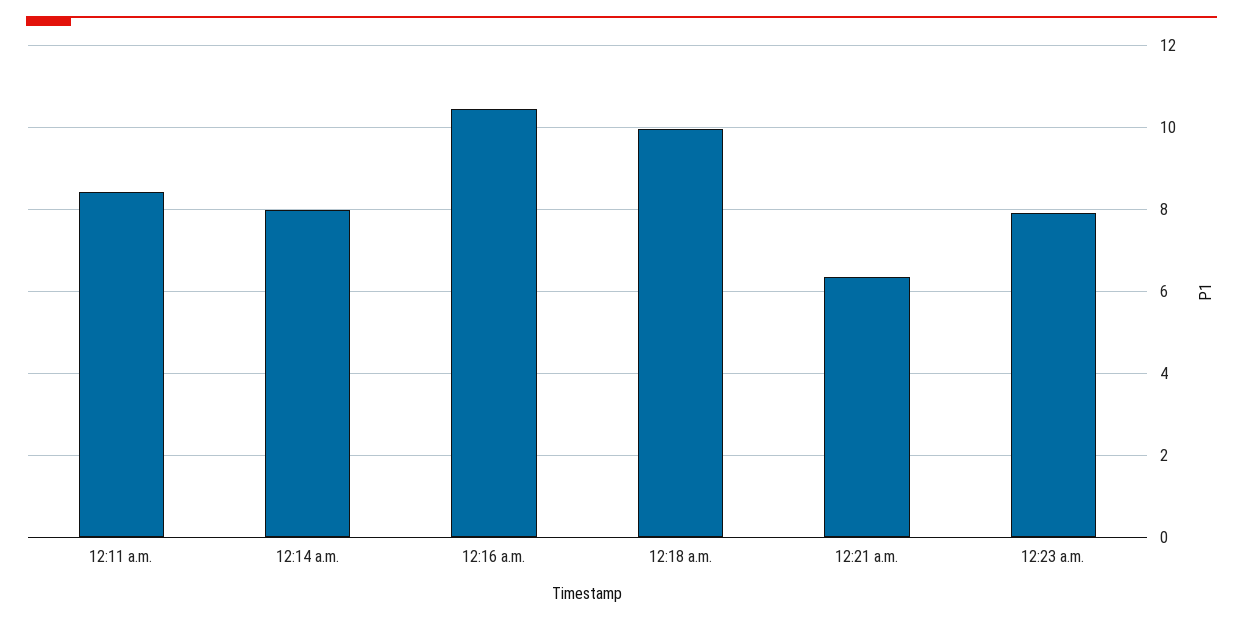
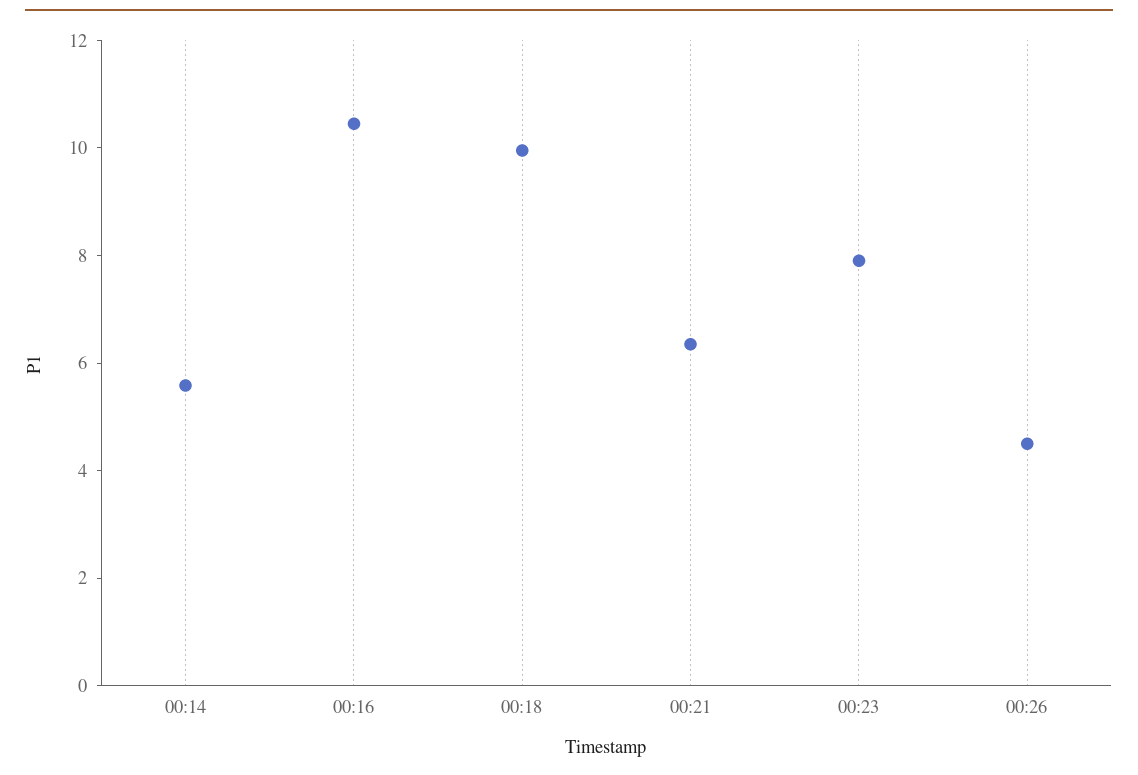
12:11 a.m.: 8.4 -> none
12:14 a.m.: 8 -> 5.5
00:26: none -> 4.5

